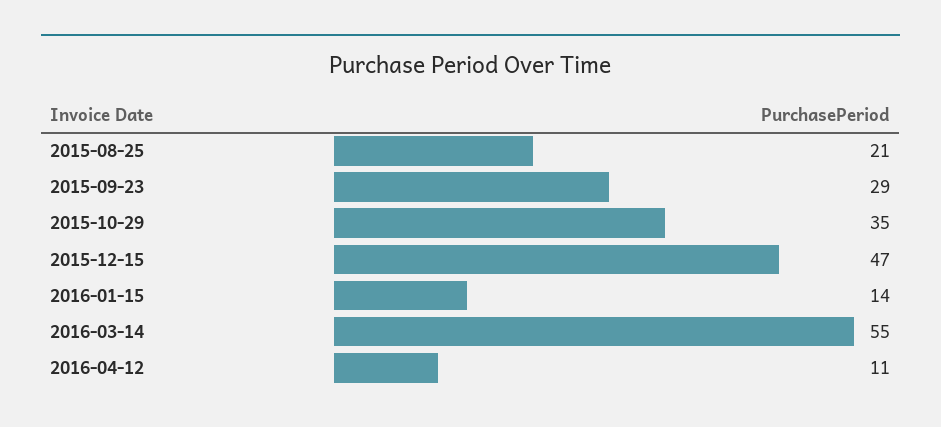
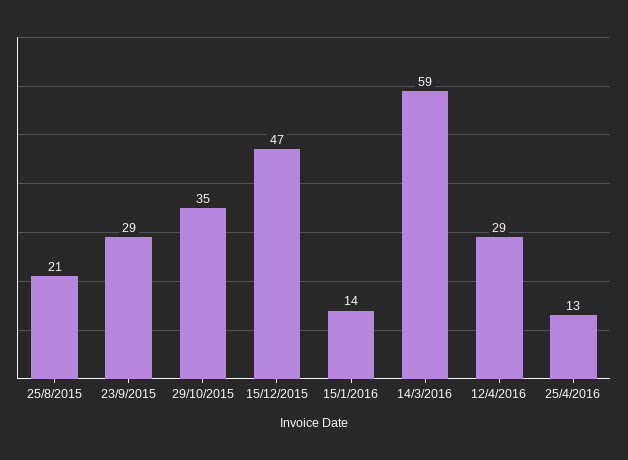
2016-03-14: 55 -> 59
2016-04-12: 11 -> 29
25/4/2016: none -> 13

